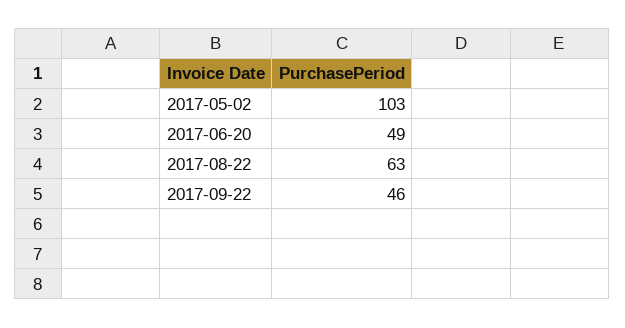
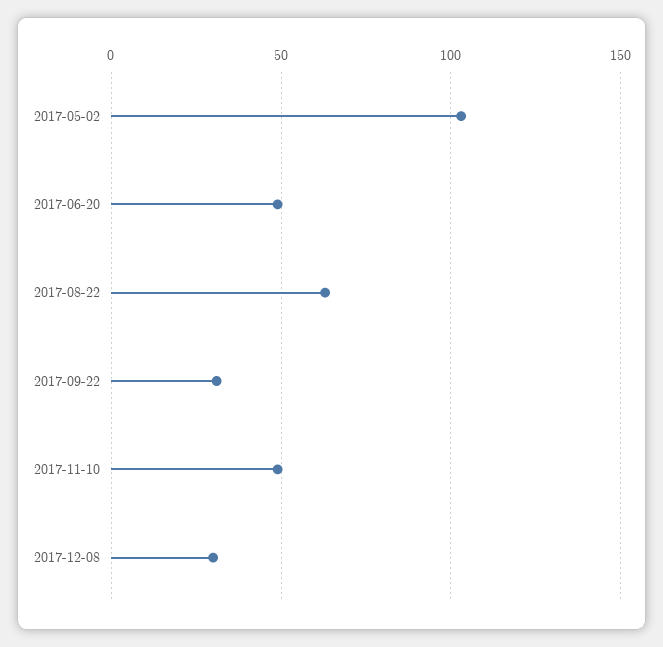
2017-09-22: 46 -> 30
2017-11-10: none -> 50
2017-12-08: none -> 30

